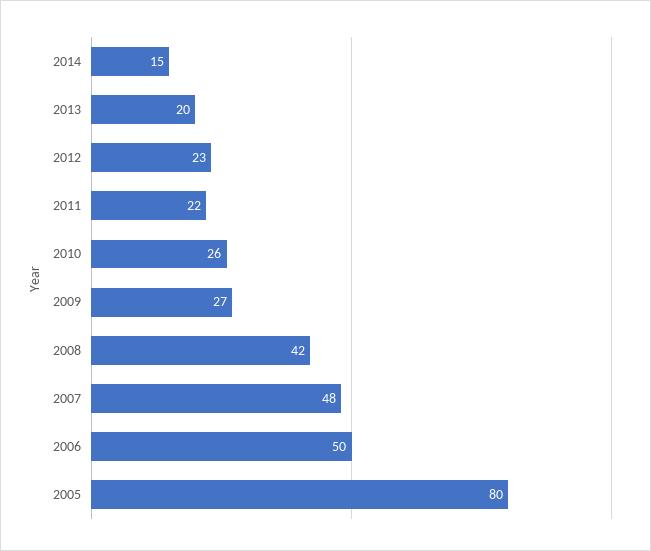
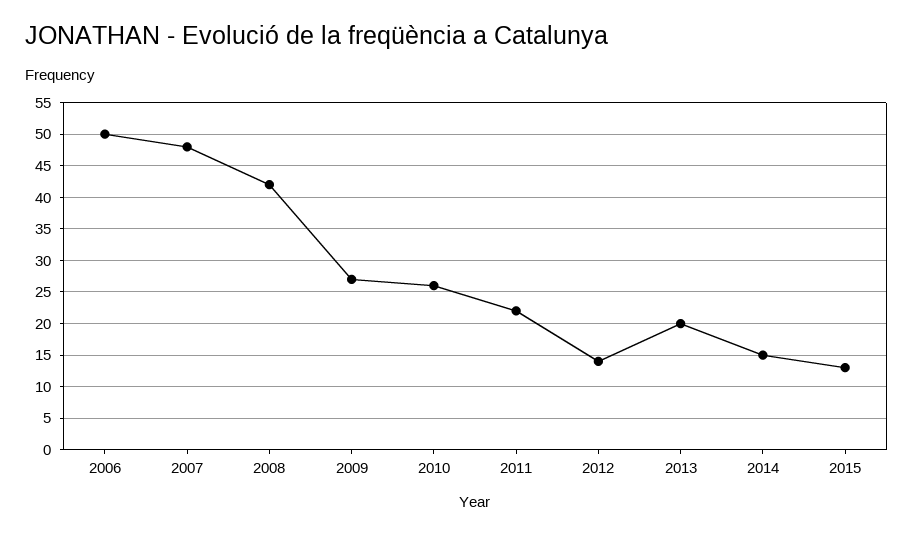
2012: 23 -> 14
2005: 80 -> none
2015: none -> 13

